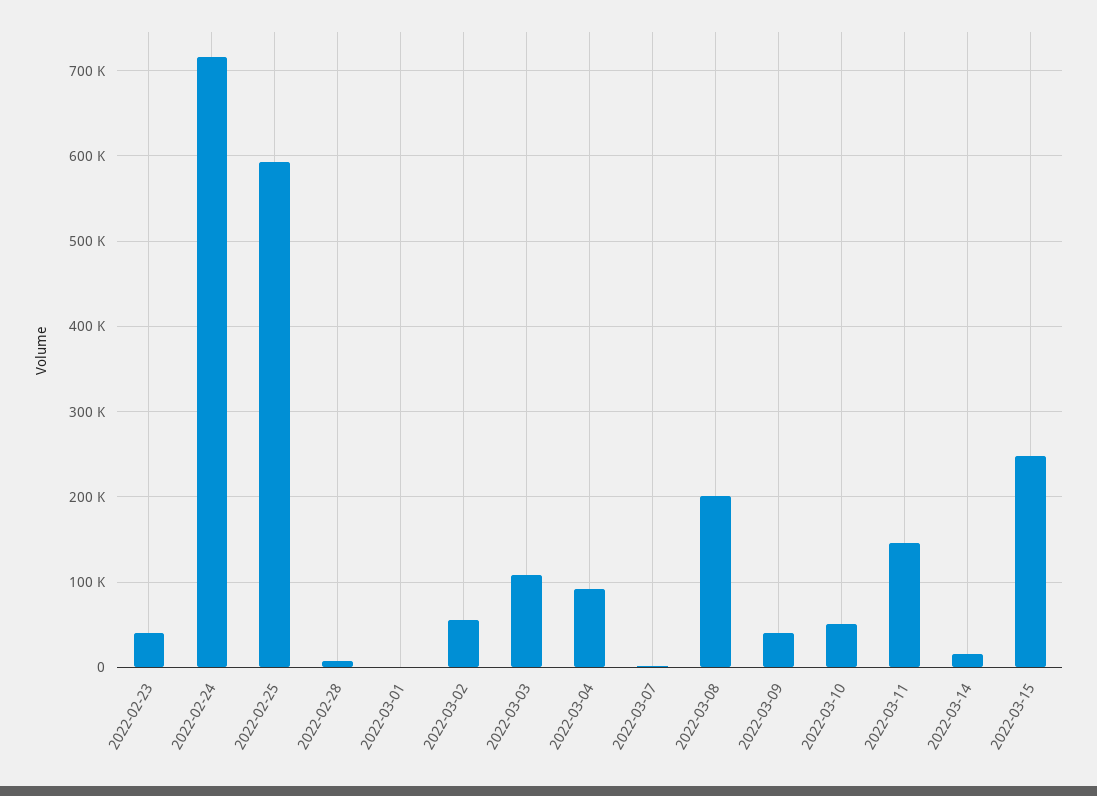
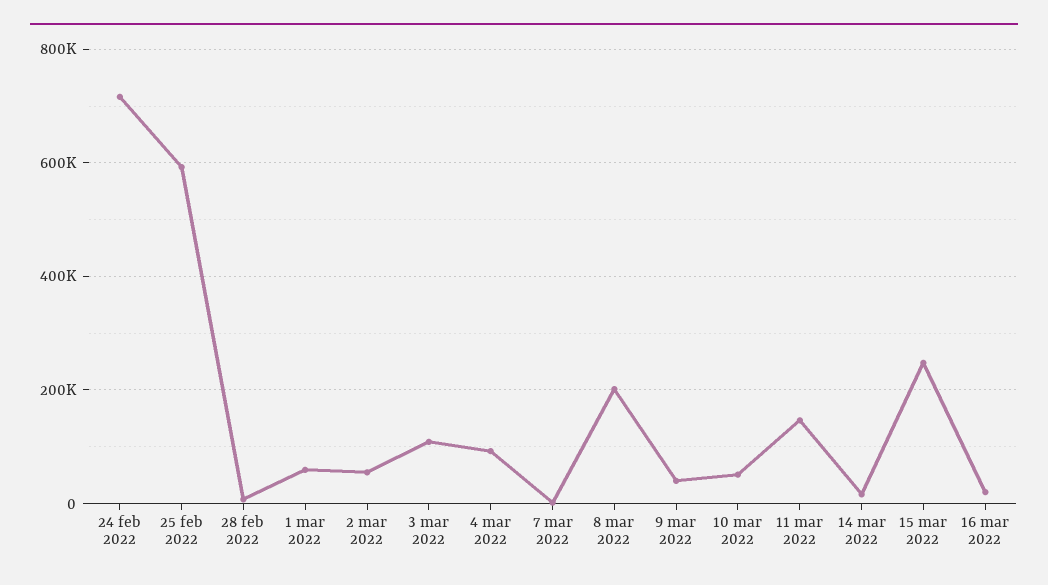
2022-02-23: 40000 -> none
2022-03-01: 0 -> 60000
16 mar 2022: none -> 20000

